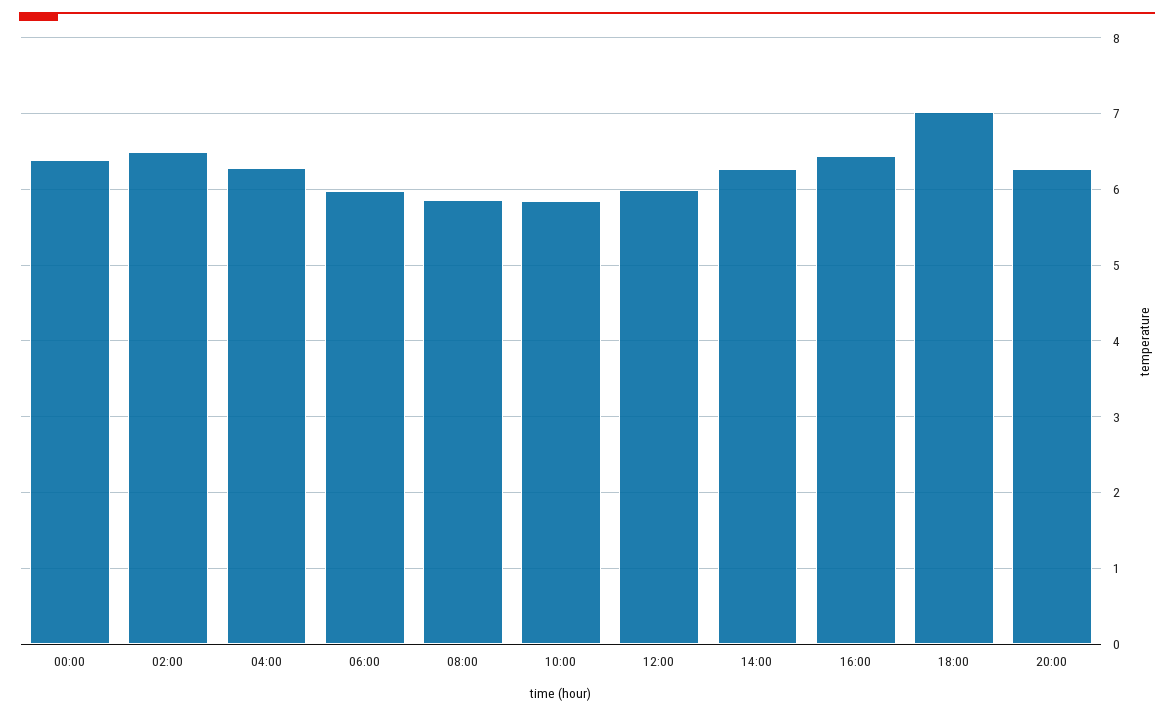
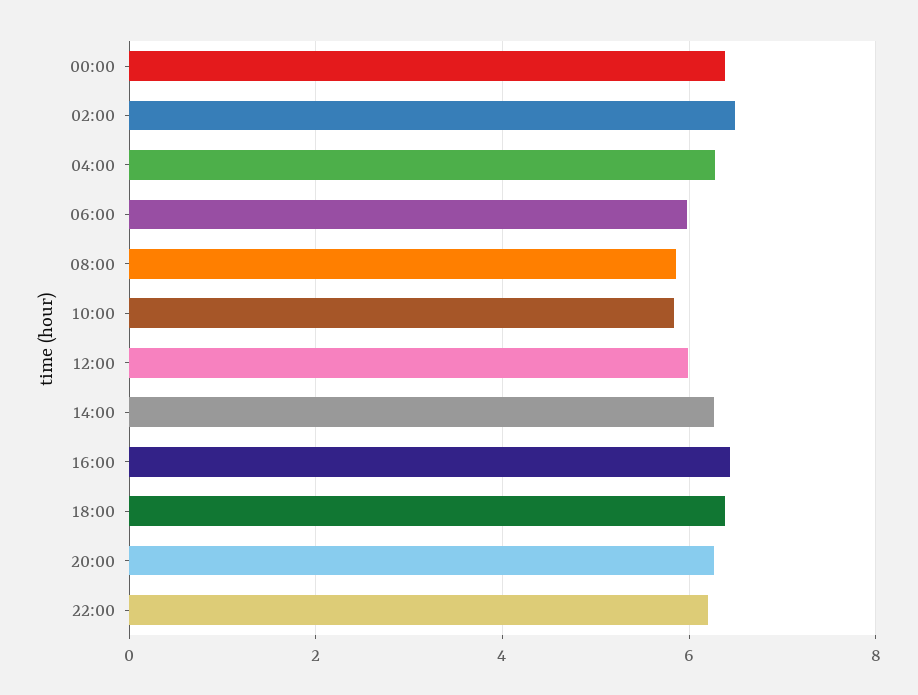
18:00: 7 -> 6.4
22:00: none -> 6.2

